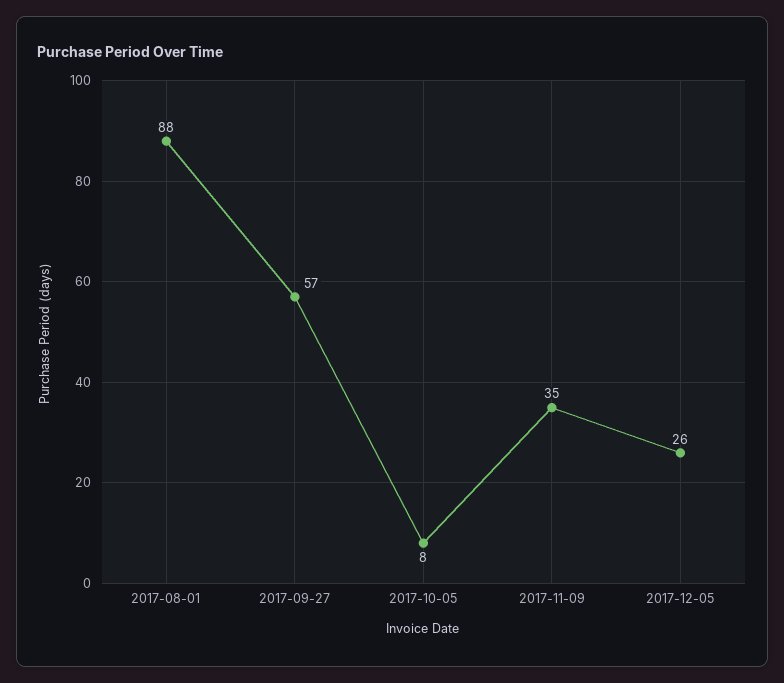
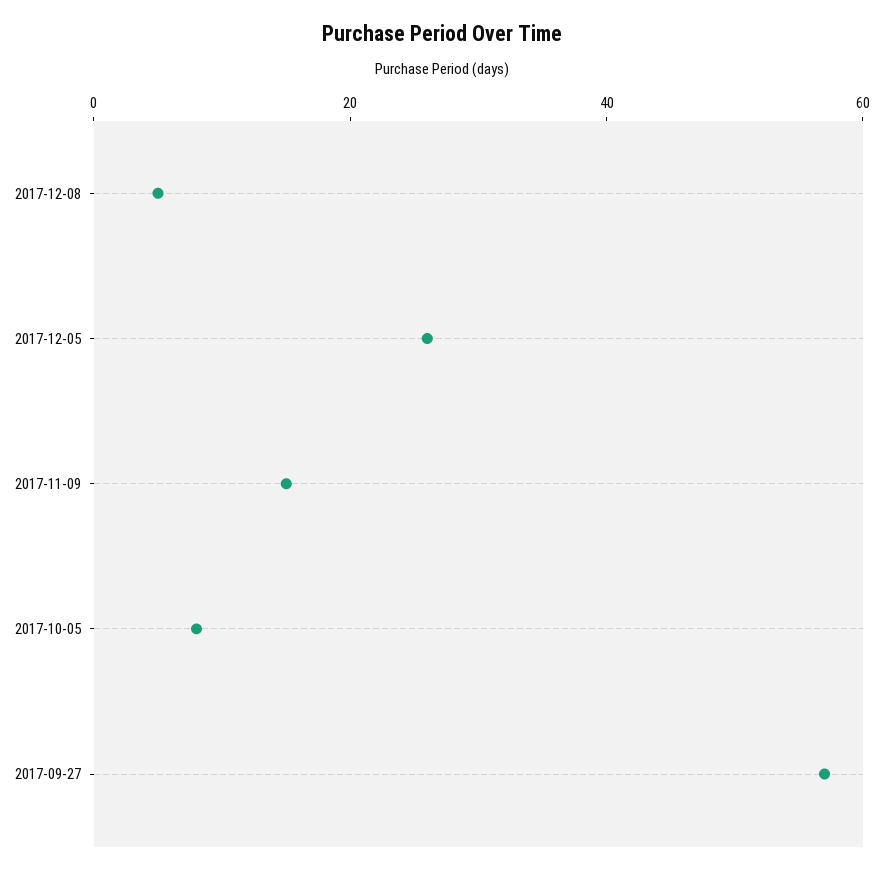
2017-08-01: 88 -> none
2017-11-09: 35 -> 15
2017-12-08: none -> 5

